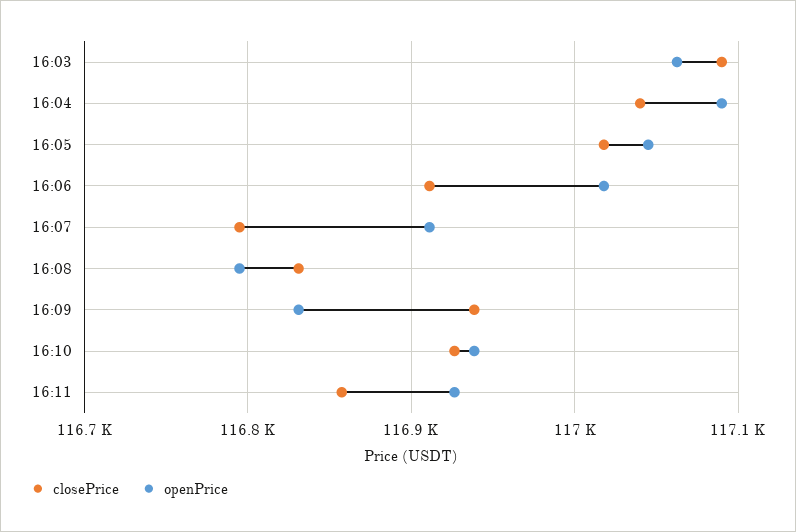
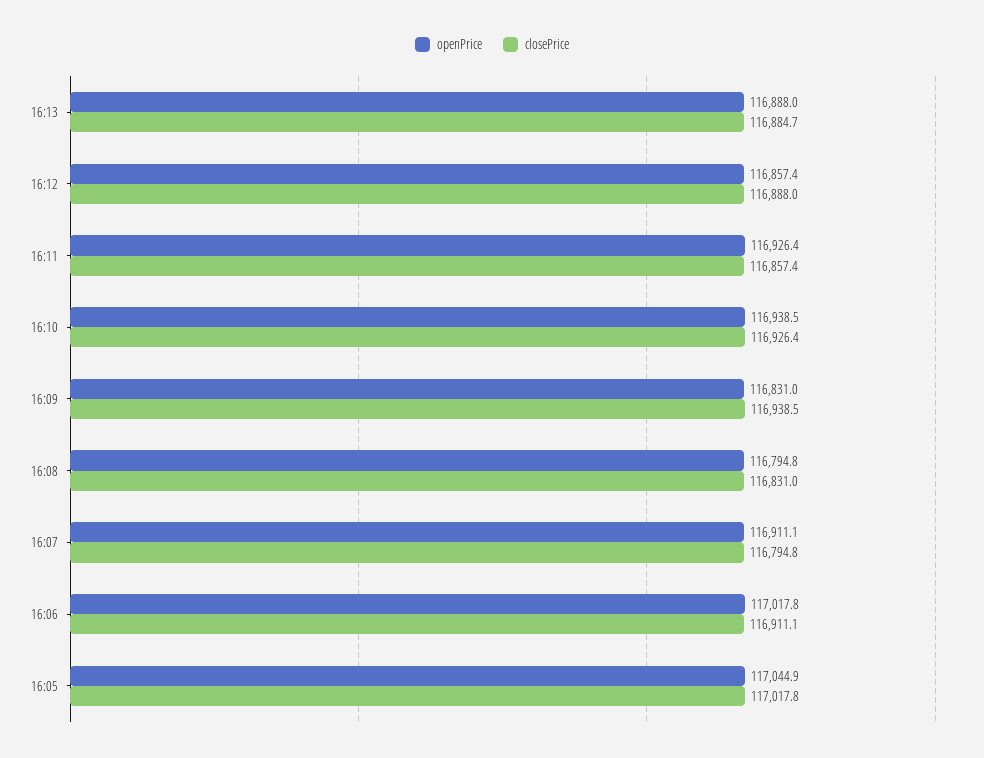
closePrice, 16:03: 117090 -> none
openPrice, 16:03: 117060 -> none
closePrice, 16:04: 117040 -> none
openPrice, 16:04: 117090 -> none
openPrice, 16:13: none -> 116888
closePrice, 16:13: none -> 116884.7
openPrice, 16:12: none -> 116857.4
closePrice, 16:12: none -> 116888

